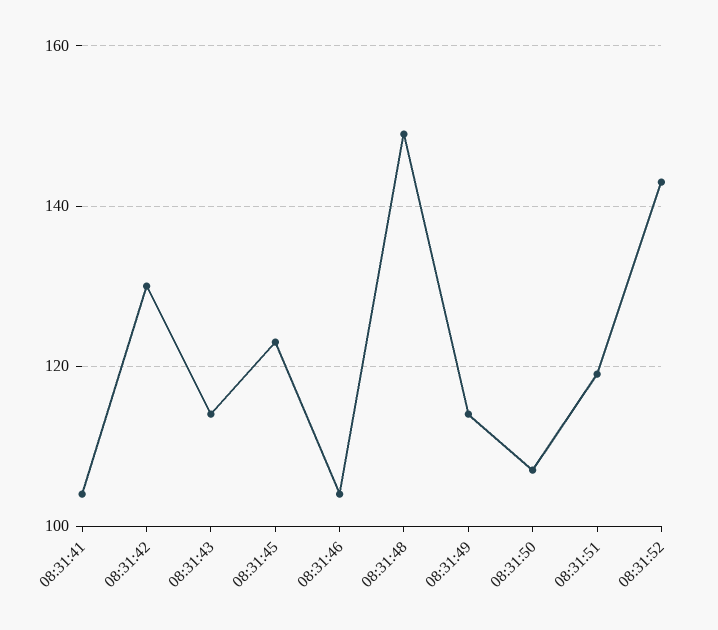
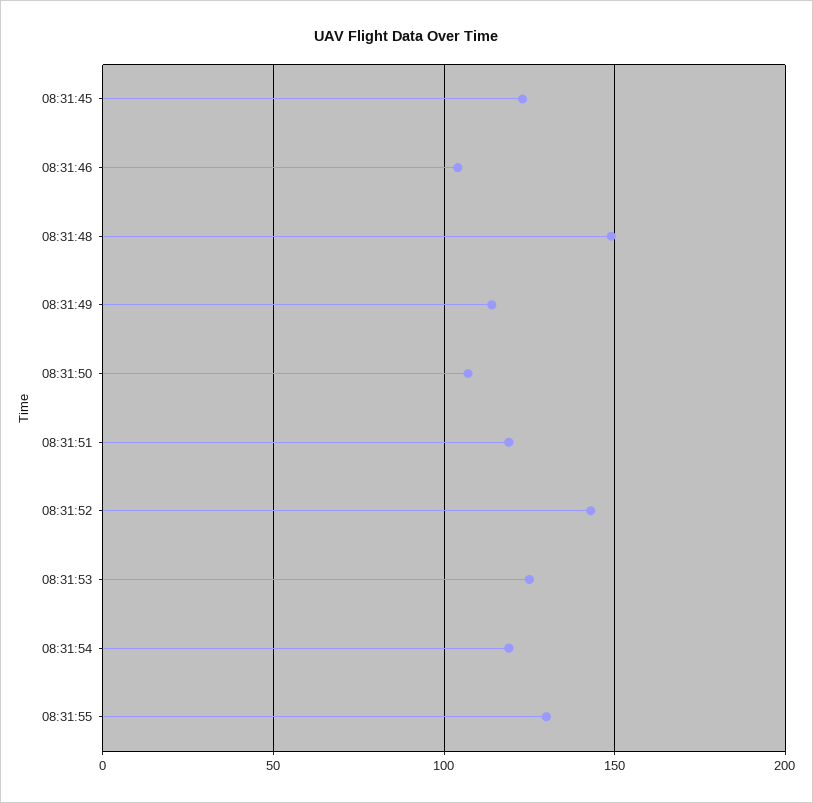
08:31:41: 105 -> none
08:31:42: 130 -> none
08:31:43: 115 -> none
08:31:53: none -> 125
08:31:54: none -> 120
08:31:55: none -> 130

